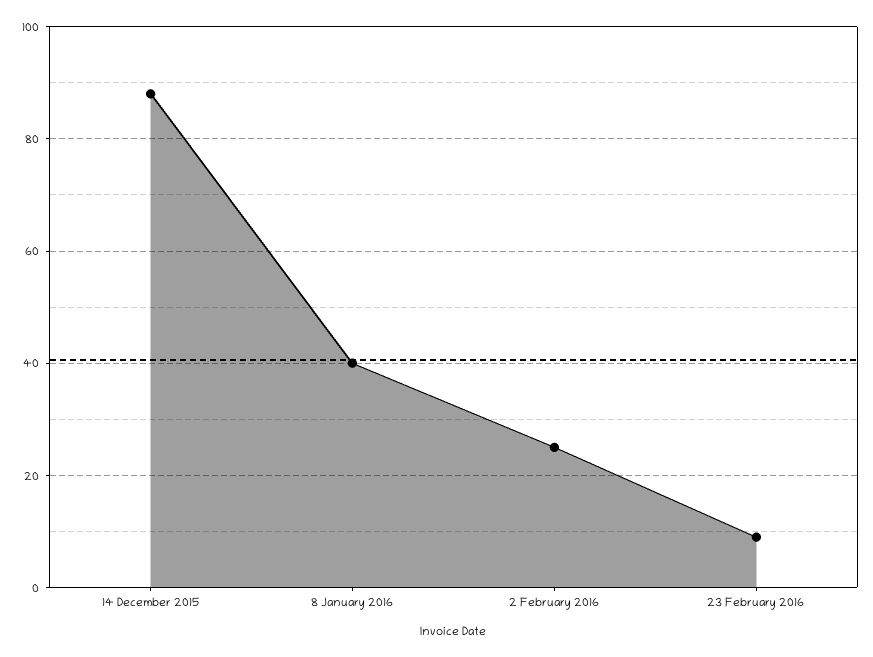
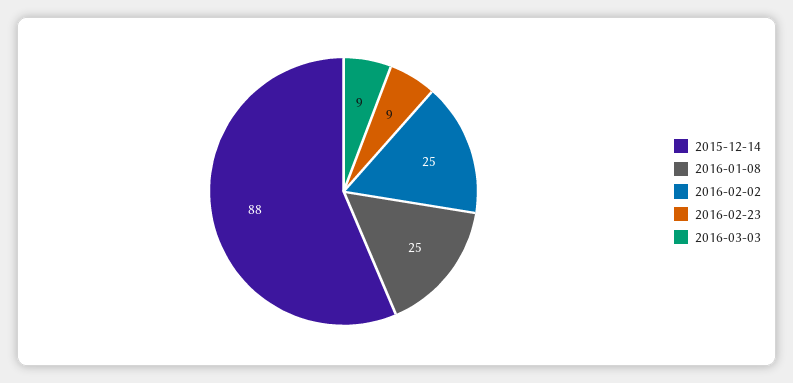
8 January 2016: 40 -> 25
2016-03-03: none -> 9

